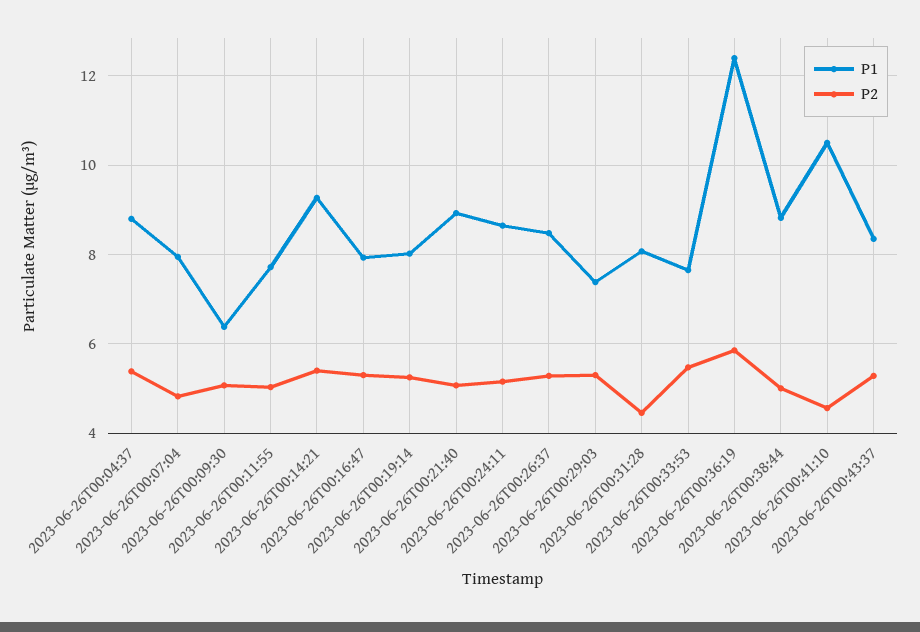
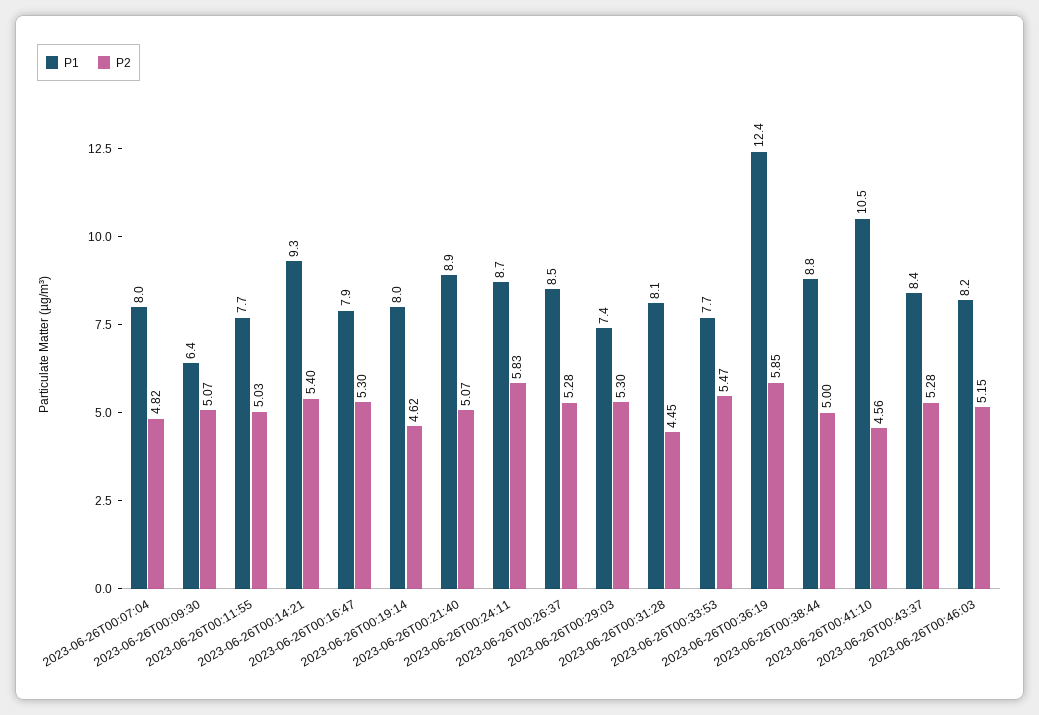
P1, 2023-06-26T00:04:37: 8.8 -> none
P2, 2023-06-26T00:04:37: 5.4 -> none
P2, 2023-06-26T00:19:14: 5.2 -> 4.62
P2, 2023-06-26T00:24:11: 5.2 -> 5.83
P1, 2023-06-26T00:46:03: none -> 8.2
P2, 2023-06-26T00:46:03: none -> 5.15

